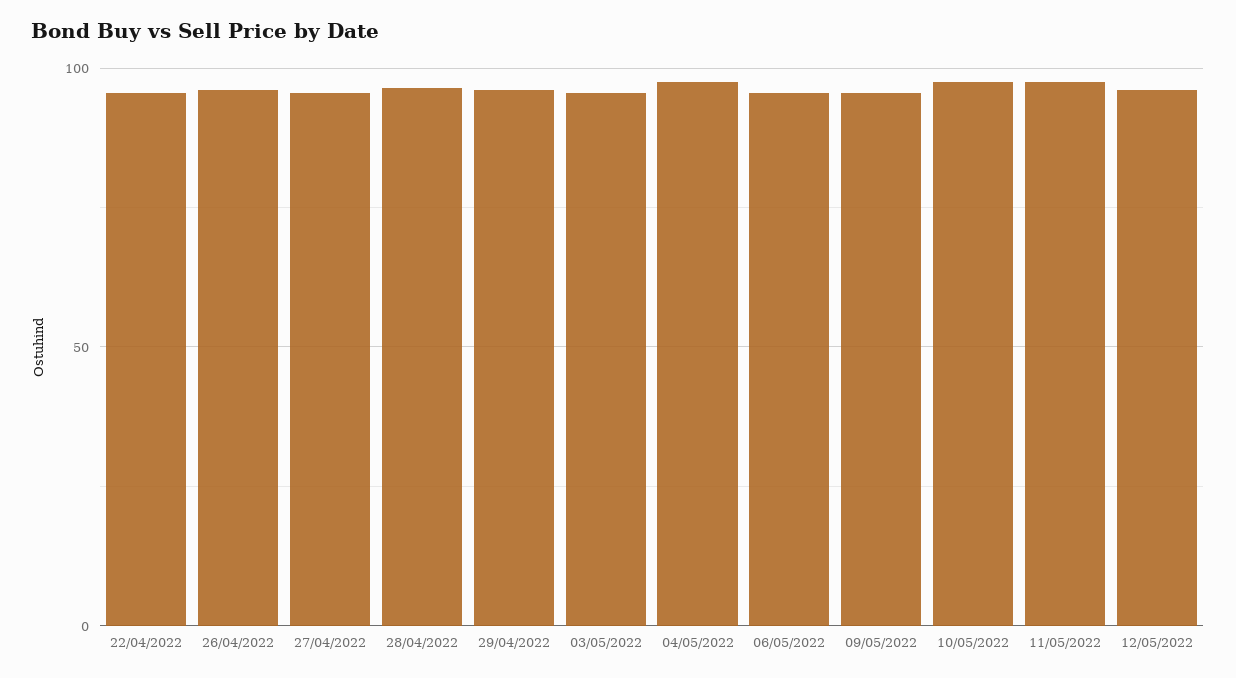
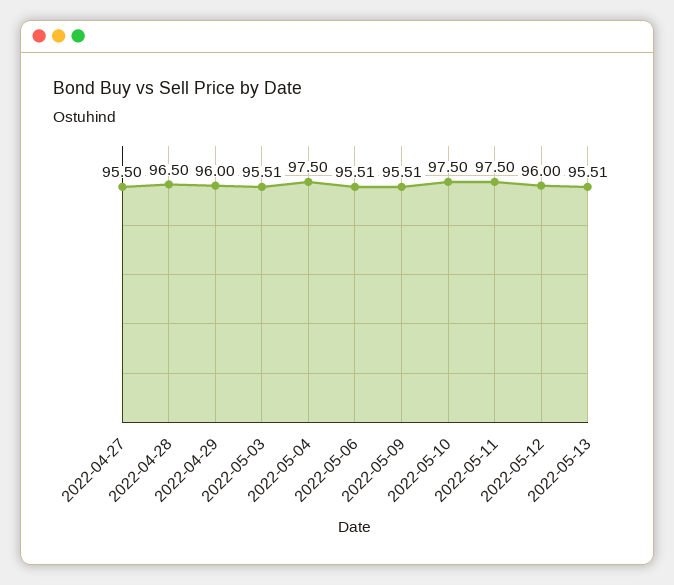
22/04/2022: 95 -> none
26/04/2022: 95 -> none
2022-05-13: none -> 95.51

